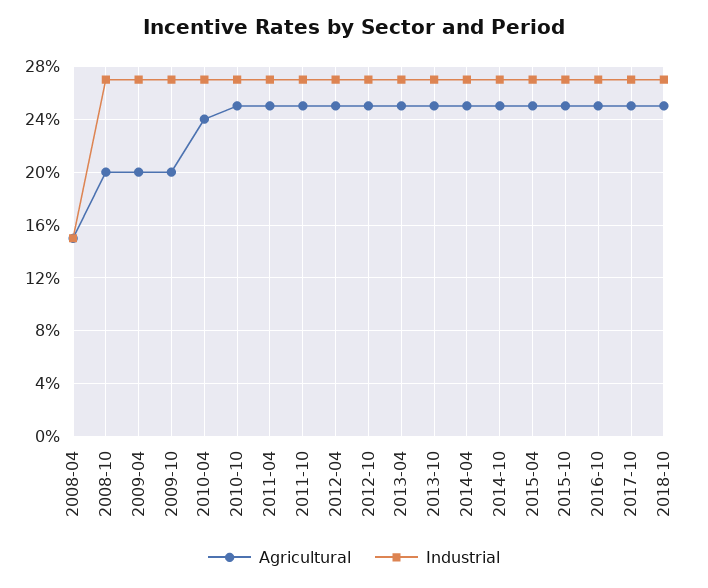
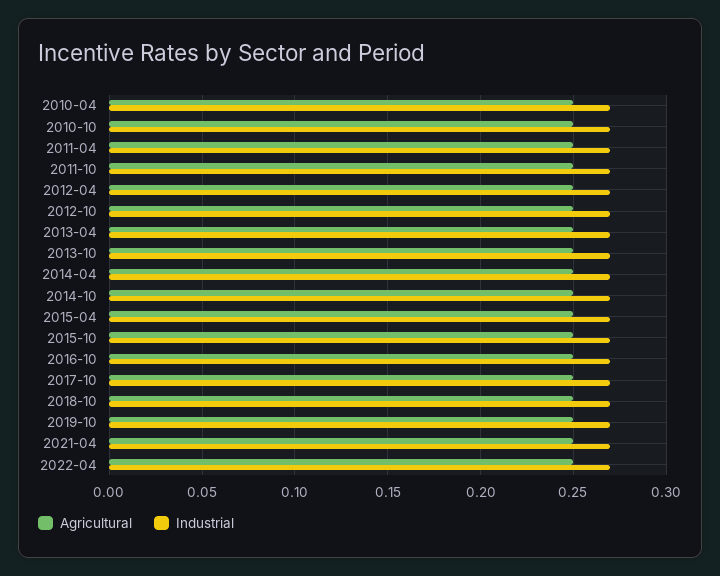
Agricultural, 2008-04: 0.15 -> none
Industrial, 2008-04: 0.15 -> none
Agricultural, 2008-10: 0.2 -> none
Industrial, 2008-10: 0.27 -> none
Agricultural, 2009-04: 0.2 -> none
Industrial, 2009-04: 0.27 -> none
Agricultural, 2009-10: 0.2 -> none
Industrial, 2009-10: 0.27 -> none
Agricultural, 2010-04: 0.24 -> 0.25
Agricultural, 2019-10: none -> 0.25
Industrial, 2019-10: none -> 0.27
Agricultural, 2021-04: none -> 0.25
Industrial, 2021-04: none -> 0.27
Agricultural, 2022-04: none -> 0.25
Industrial, 2022-04: none -> 0.27

